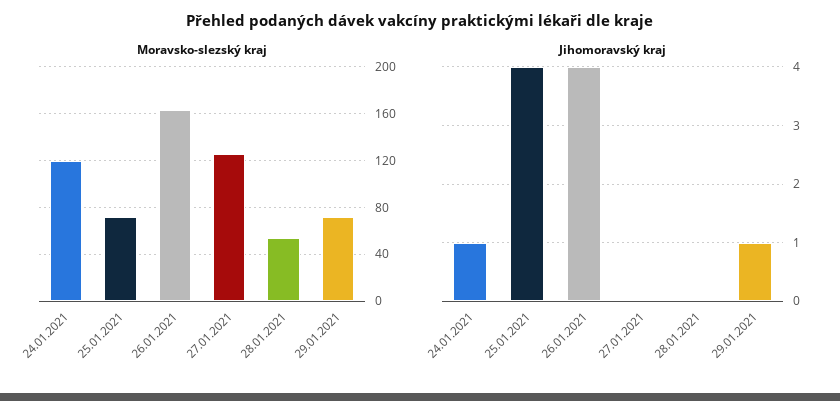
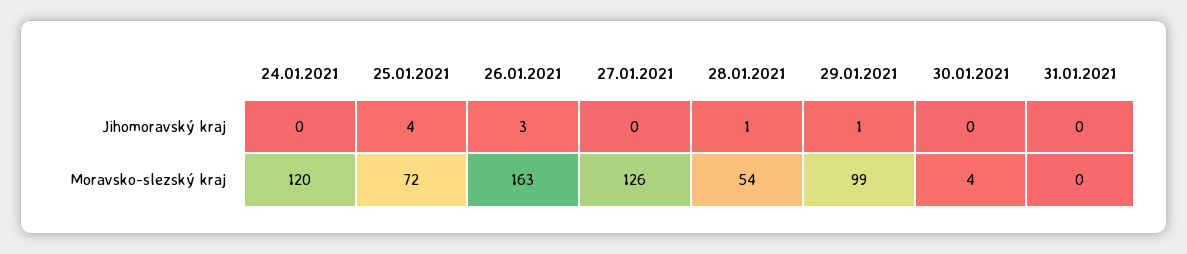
Moravsko-slezský kraj, 29.01.2021: 70 -> 99
Jihomoravský kraj, 24.01.2021: 1 -> 0
Jihomoravský kraj, 26.01.2021: 4 -> 3
Jihomoravský kraj, 28.01.2021: 0 -> 1
Jihomoravský kraj, 30.01.2021: none -> 0
Jihomoravský kraj, 31.01.2021: none -> 0
Moravsko-slezský kraj, 30.01.2021: none -> 4
Moravsko-slezský kraj, 31.01.2021: none -> 0

